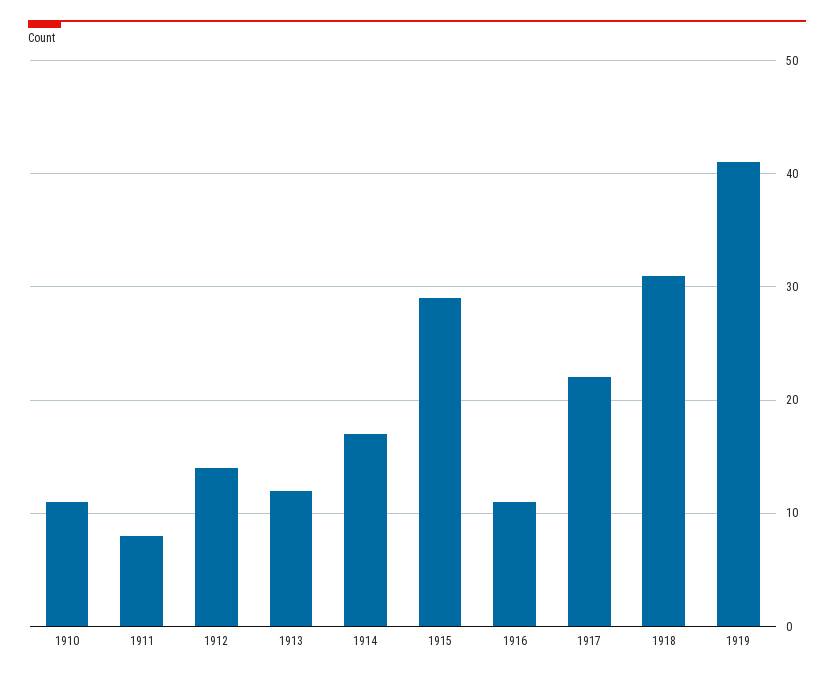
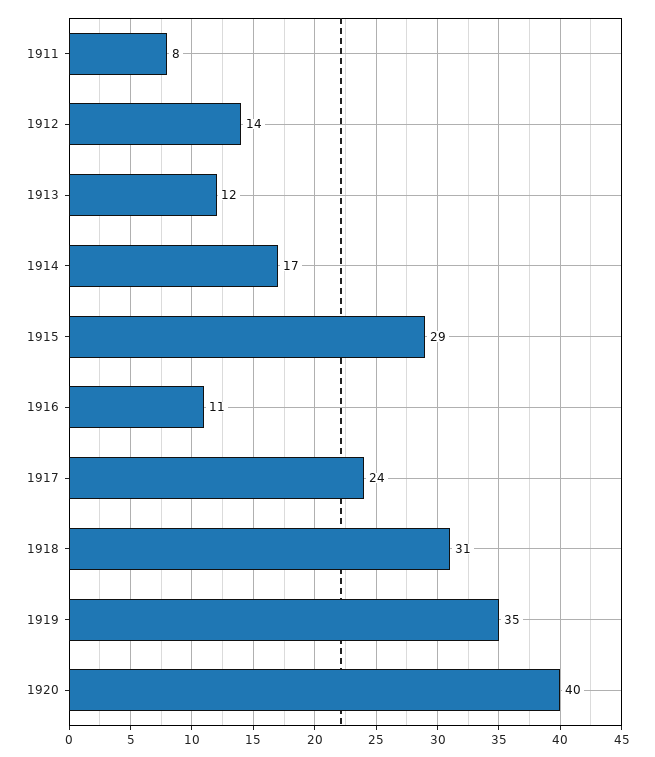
1910: 11 -> none
1917: 22 -> 24
1919: 41 -> 35
1920: none -> 40

